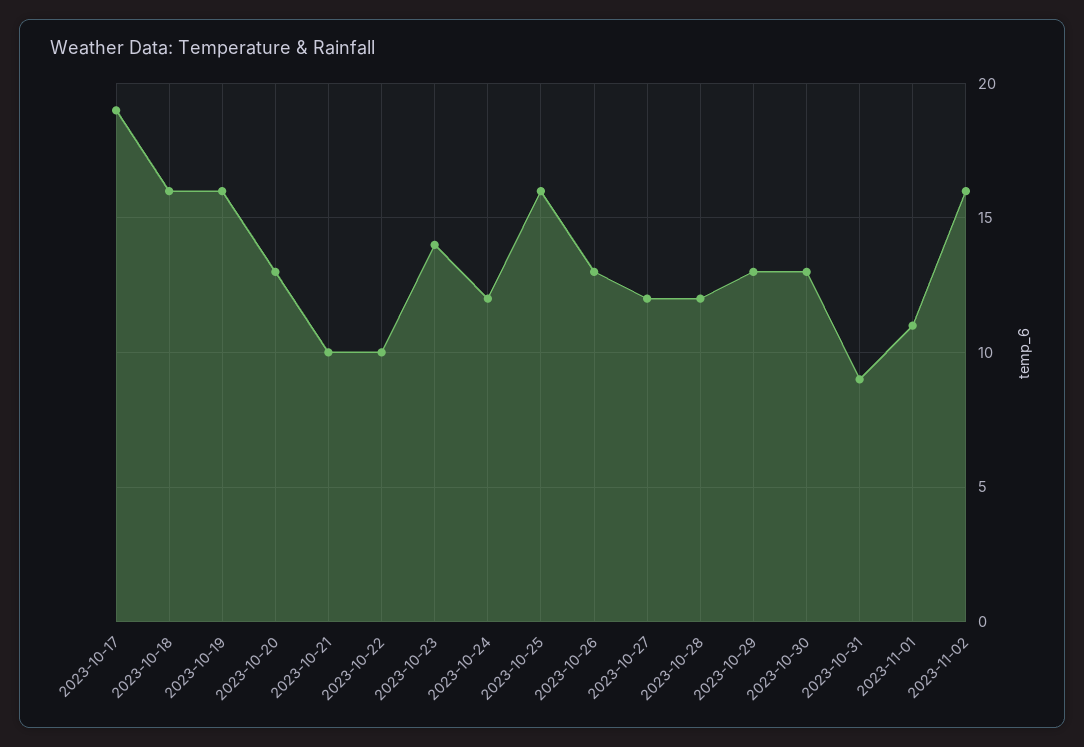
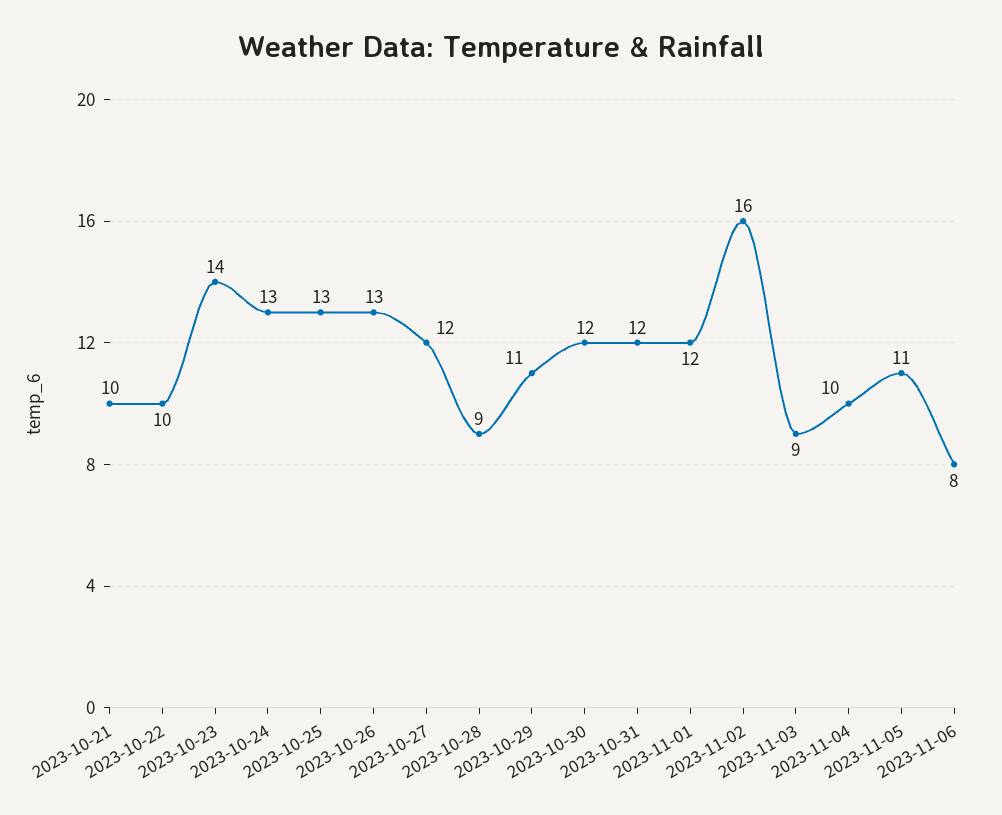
2023-10-17: 19 -> none
2023-10-18: 16 -> none
2023-10-19: 16 -> none
2023-10-20: 13 -> none
2023-10-24: 12 -> 13
2023-10-25: 16 -> 13
2023-10-28: 12 -> 9
2023-10-29: 13 -> 11
2023-10-30: 13 -> 12
2023-10-31: 9 -> 12
2023-11-01: 11 -> 12
2023-11-03: none -> 9
2023-11-04: none -> 10
2023-11-05: none -> 11
2023-11-06: none -> 8

